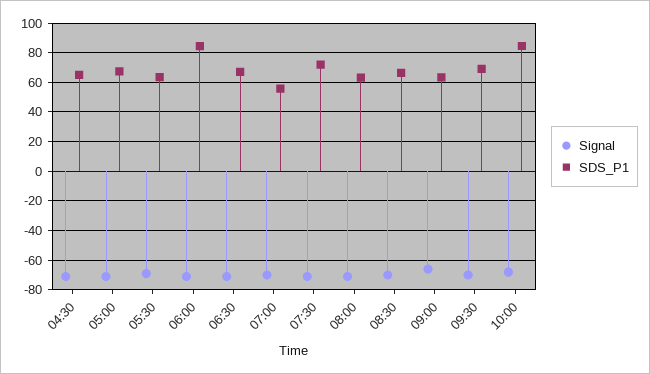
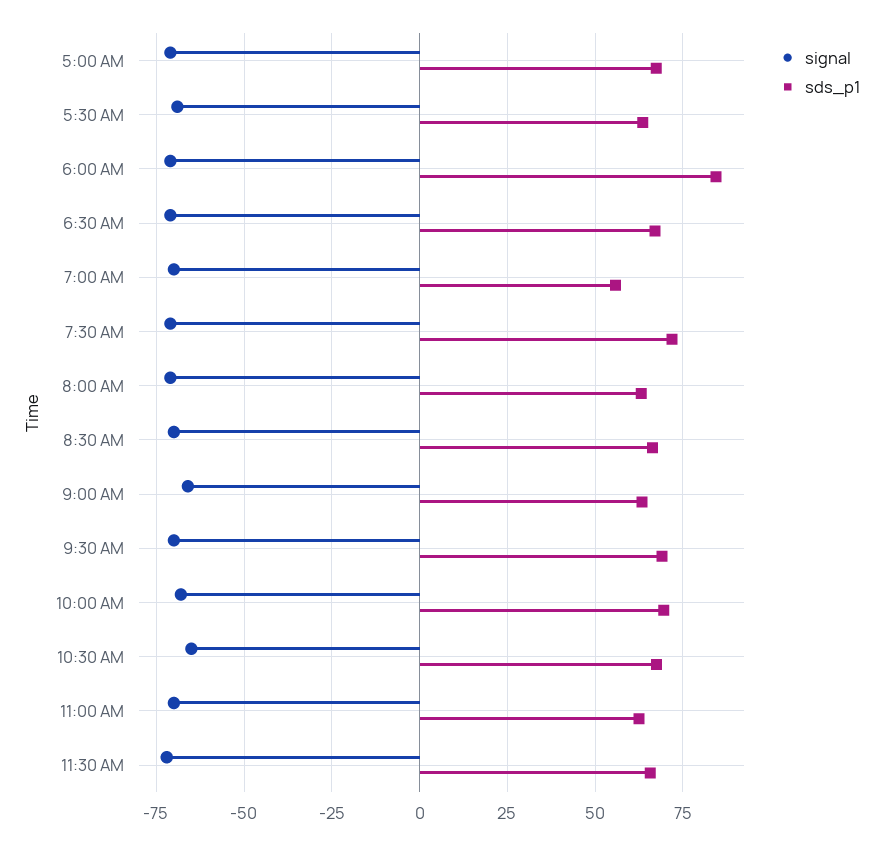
Signal, 04:30: -70 -> none
SDS_P1, 04:30: 65 -> none
SDS_P1, 10:00: 85 -> 70
Signal, 10:30 AM: none -> -65
SDS_P1, 10:30 AM: none -> 67.5
Signal, 11:00 AM: none -> -70
SDS_P1, 11:00 AM: none -> 62.5
Signal, 11:30 AM: none -> -72.5
SDS_P1, 11:30 AM: none -> 65

